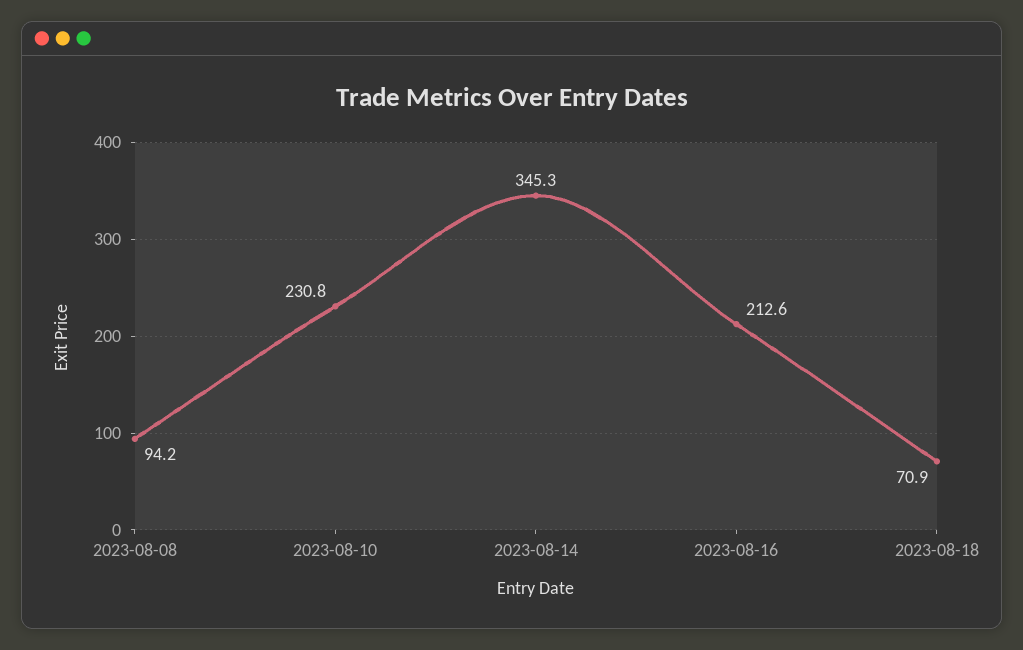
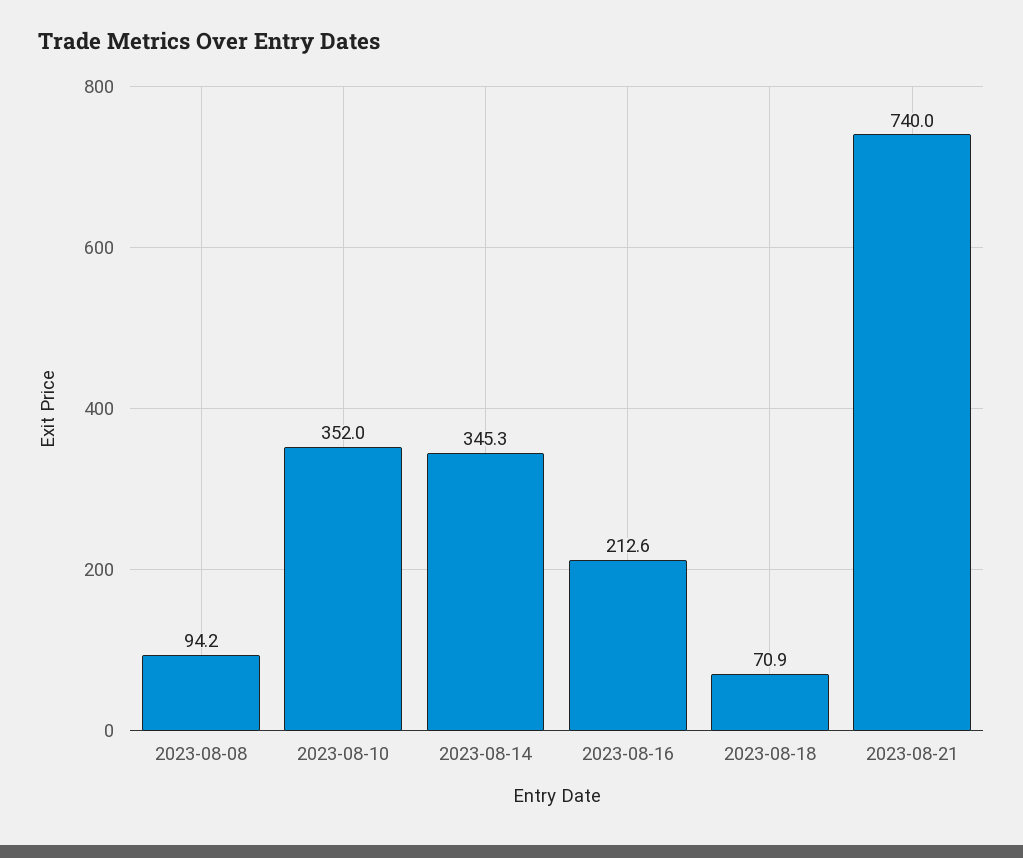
2023-08-10: 230.8 -> 352
2023-08-21: none -> 740

